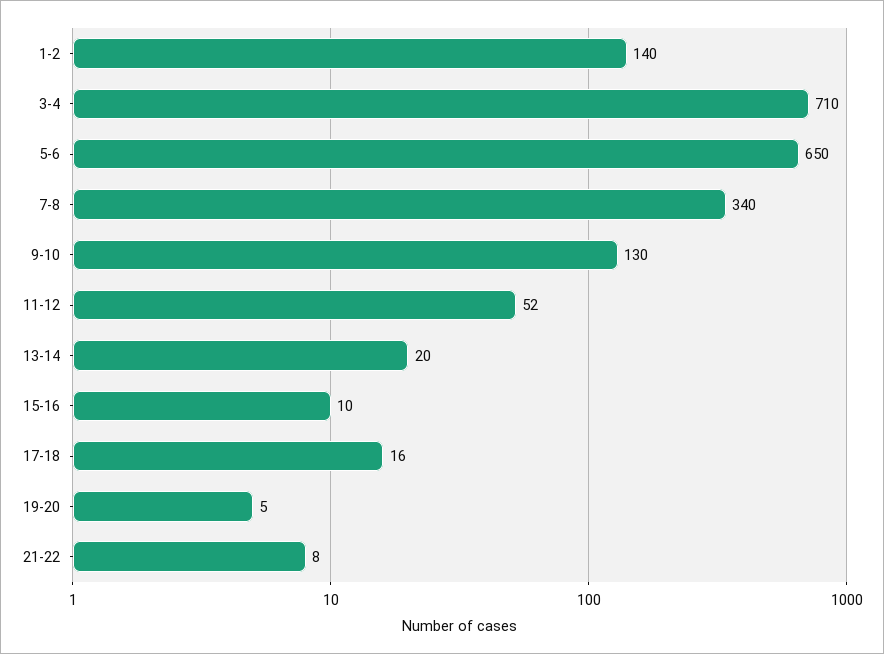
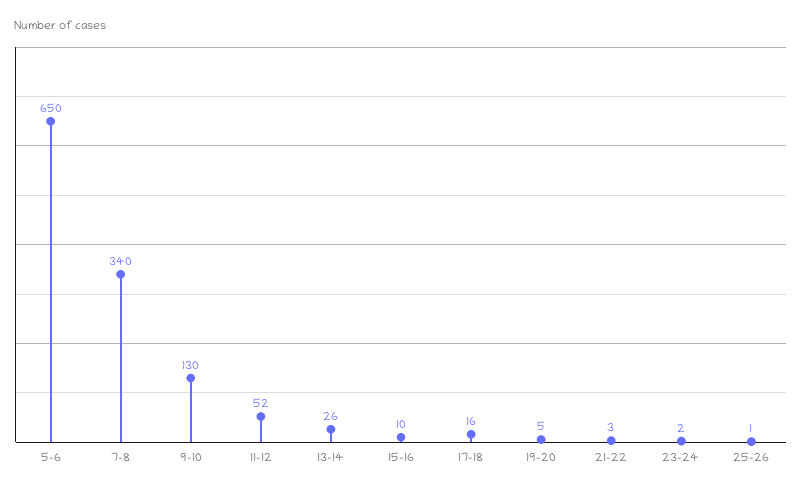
1-2: 140 -> none
3-4: 710 -> none
13-14: 20 -> 26
21-22: 8 -> 3
23-24: none -> 2
25-26: none -> 1

